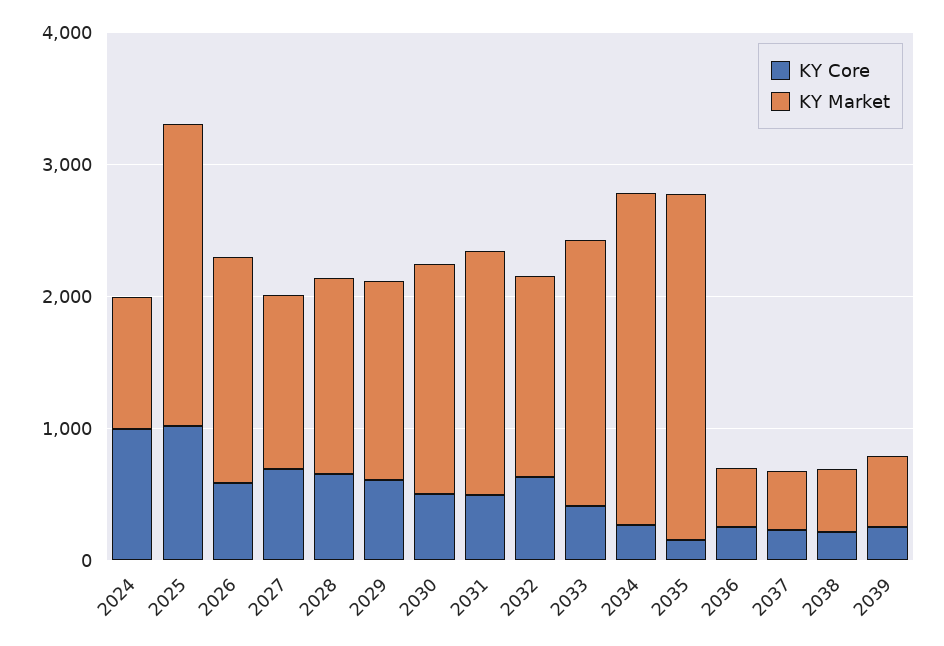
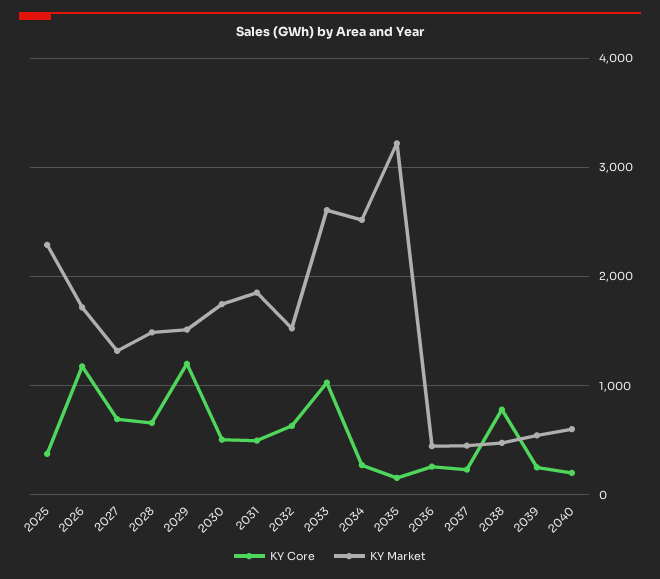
KY Core, 2024: 1000 -> none
KY Market, 2024: 1000 -> none
KY Core, 2025: 1000 -> 400
KY Core, 2026: 600 -> 1200
KY Core, 2029: 600 -> 1200
KY Core, 2033: 400 -> 1000
KY Market, 2033: 2000 -> 2600
KY Market, 2035: 2600 -> 3200
KY Core, 2038: 200 -> 800
KY Core, 2040: none -> 200
KY Market, 2040: none -> 600

